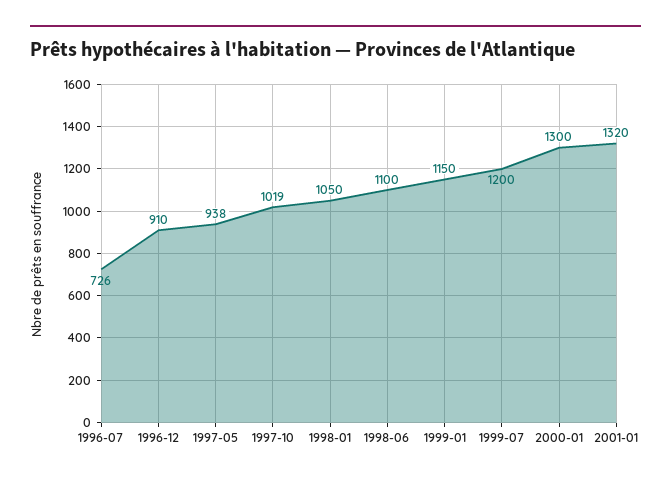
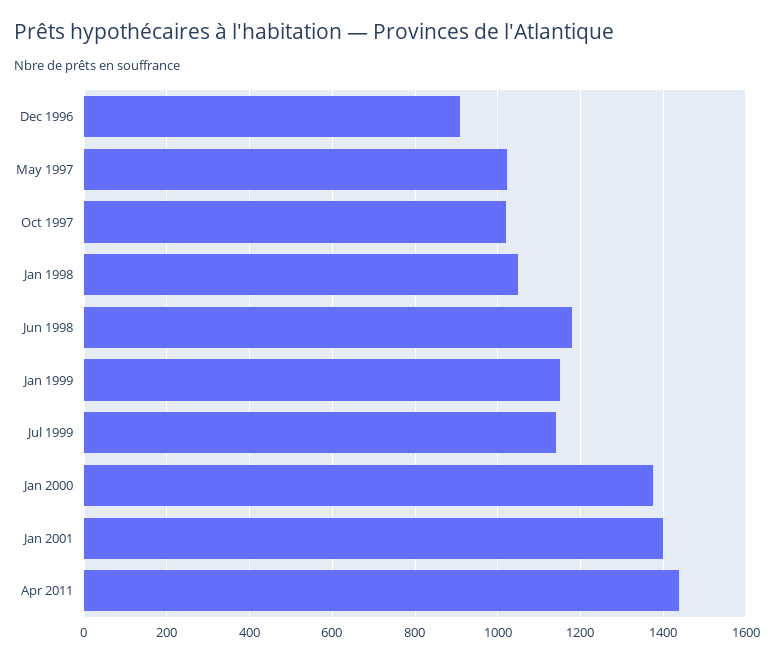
1996-07: 726 -> none
1997-05: 938 -> 1020
1998-06: 1100 -> 1180
1999-07: 1200 -> 1140
2000-01: 1300 -> 1380
2001-01: 1320 -> 1400
Apr 2011: none -> 1440

